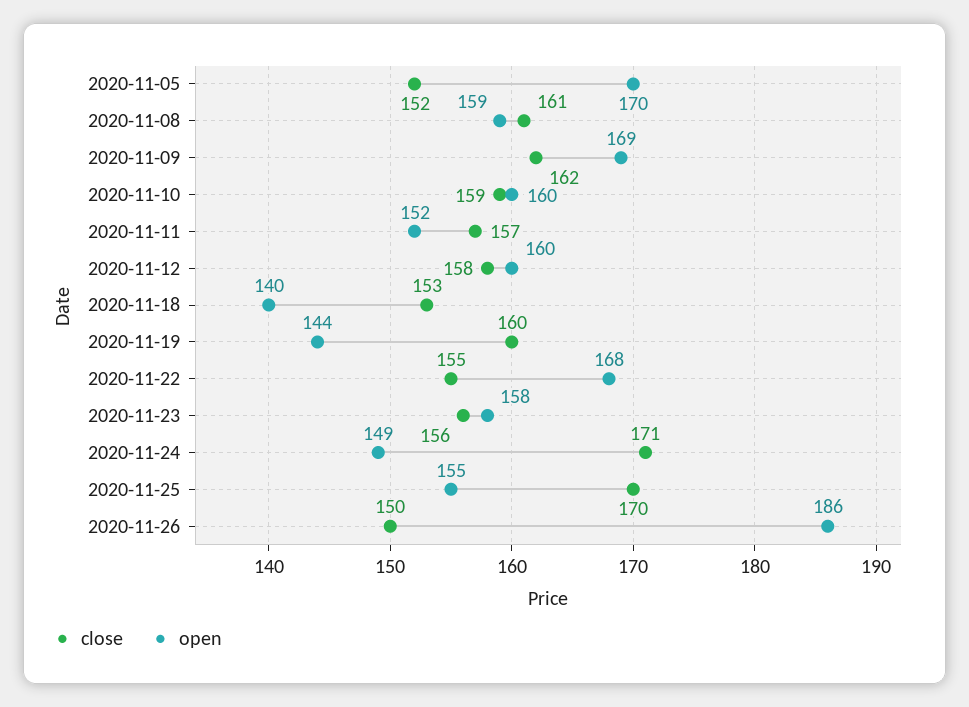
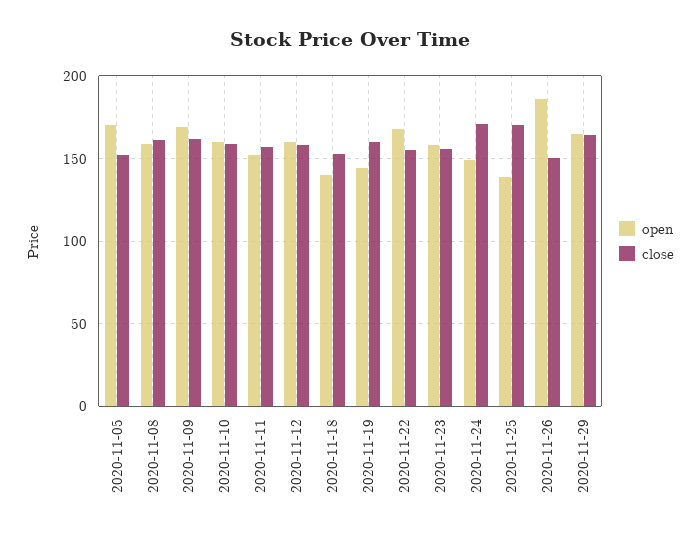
open, 2020-11-25: 155 -> 140
open, 2020-11-29: none -> 165
close, 2020-11-29: none -> 165

